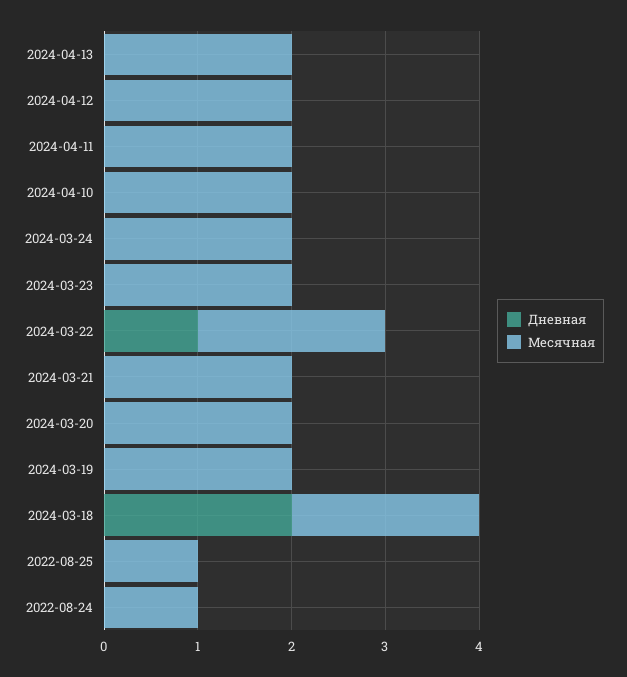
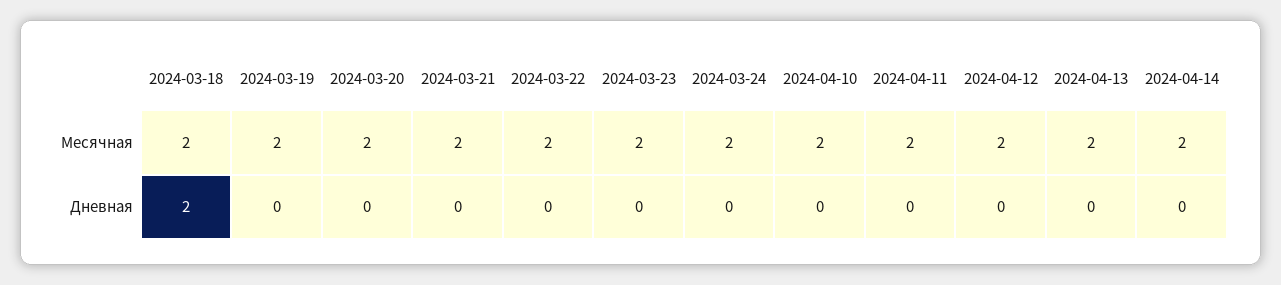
Дневная, 2024-03-22: 1 -> 0
Дневная, 2022-08-25: 0 -> none
Месячная, 2022-08-25: 1 -> none
Дневная, 2022-08-24: 0 -> none
Месячная, 2022-08-24: 1 -> none
Месячная, 2024-04-14: none -> 2
Дневная, 2024-04-14: none -> 0

